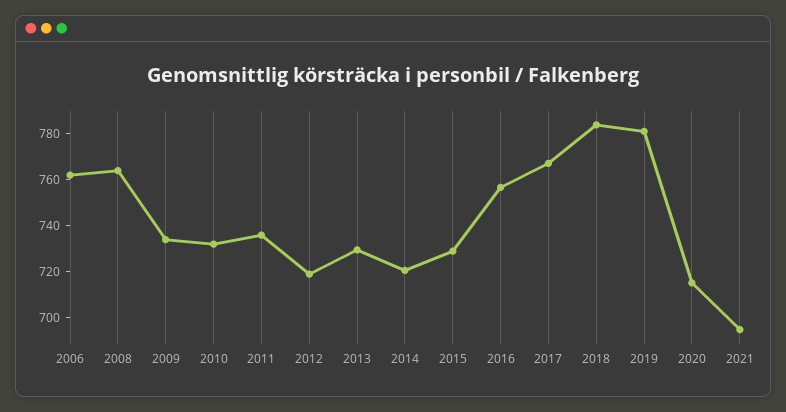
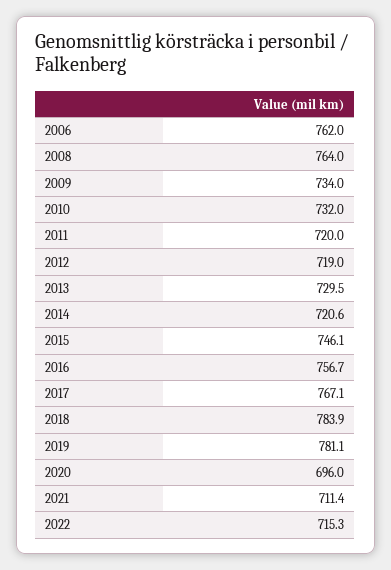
2011: 735 -> 720
2015: 730 -> 746.1
2020: 715 -> 696
2021: 695 -> 711.4
2022: none -> 715.3

